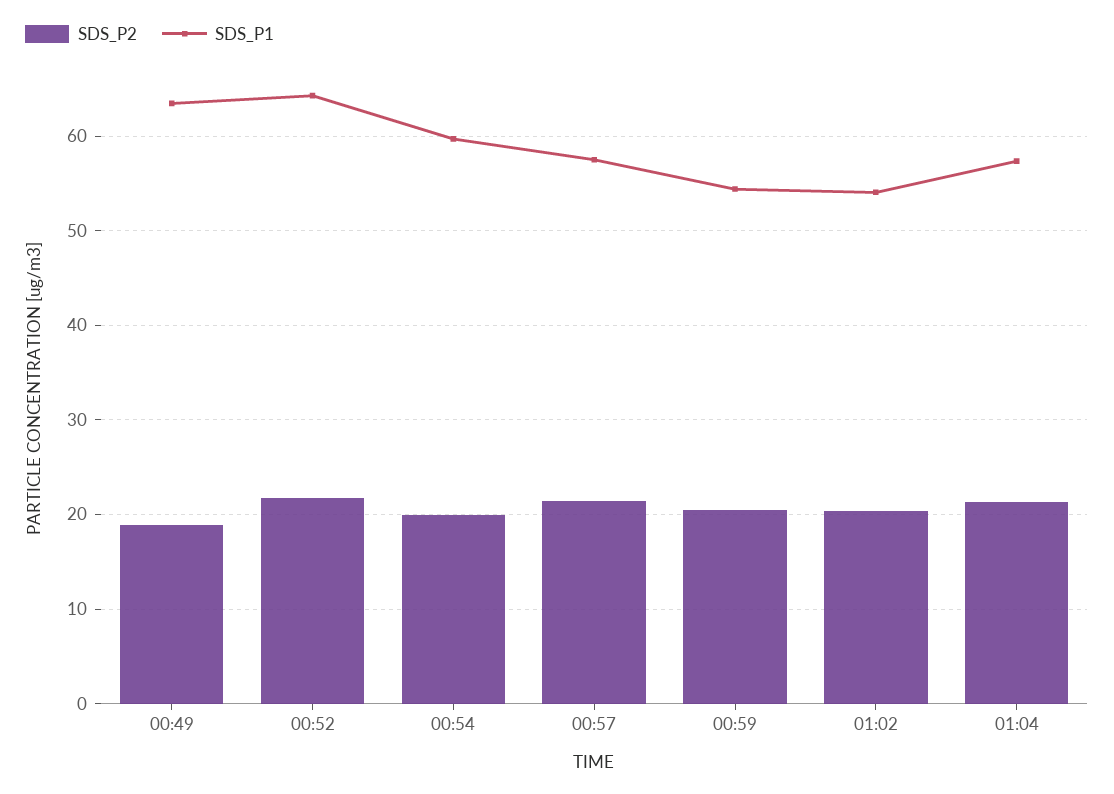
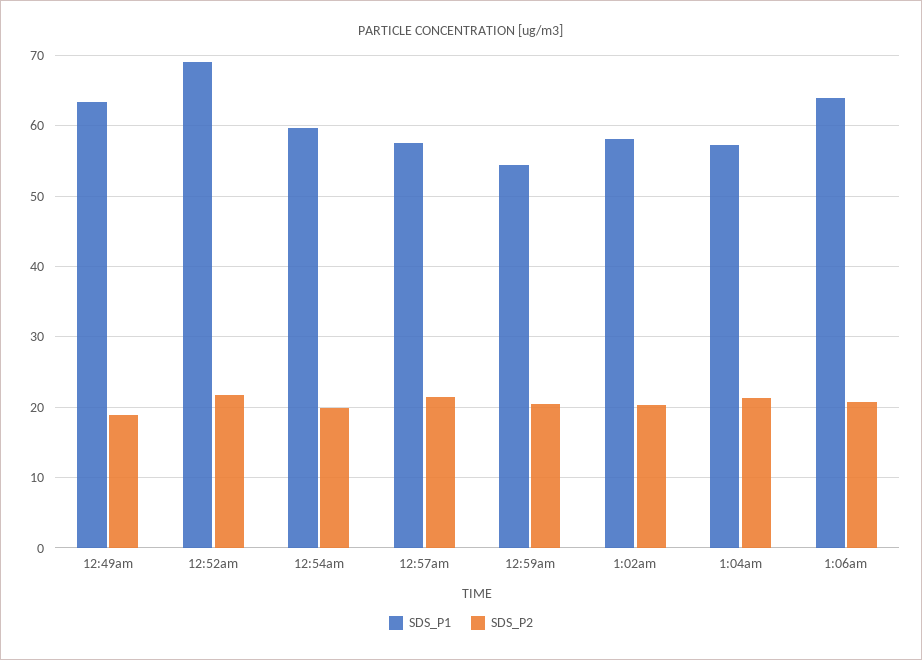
SDS_P1, 00:52: 64 -> 69
SDS_P1, 01:02: 54 -> 58
SDS_P1, 1:06am: none -> 64
SDS_P2, 1:06am: none -> 21

